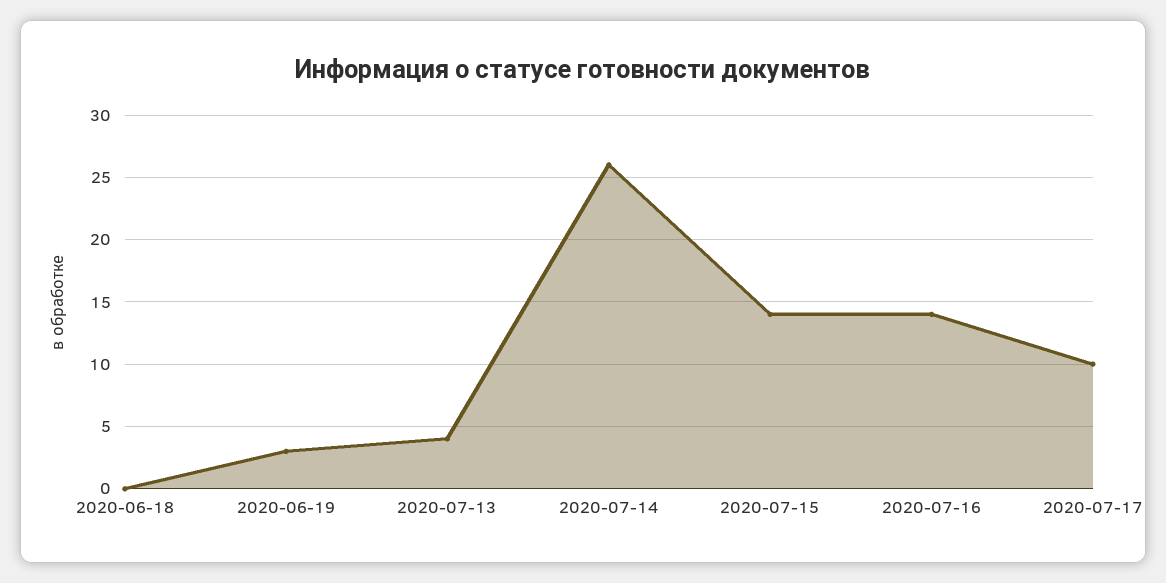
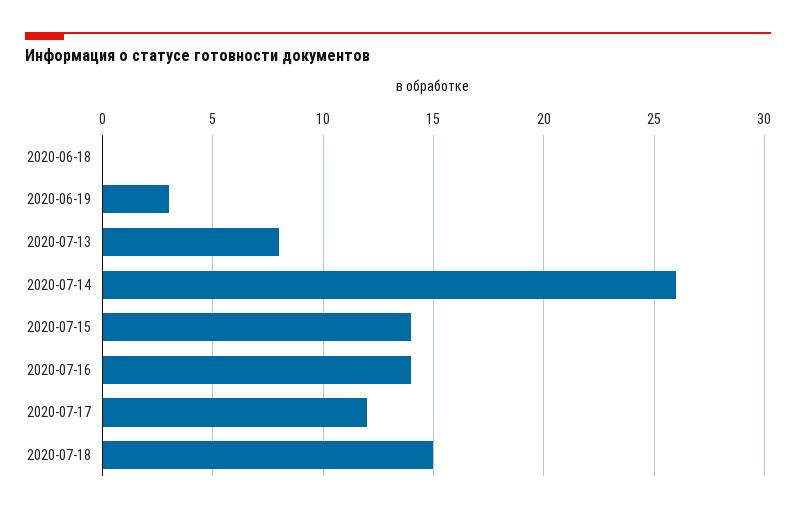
2020-07-13: 4 -> 8
2020-07-17: 10 -> 12
2020-07-18: none -> 15

